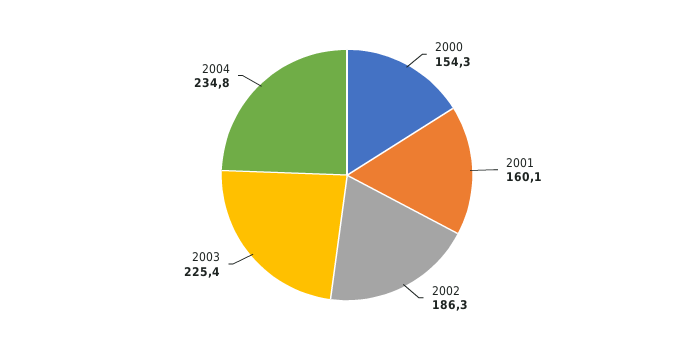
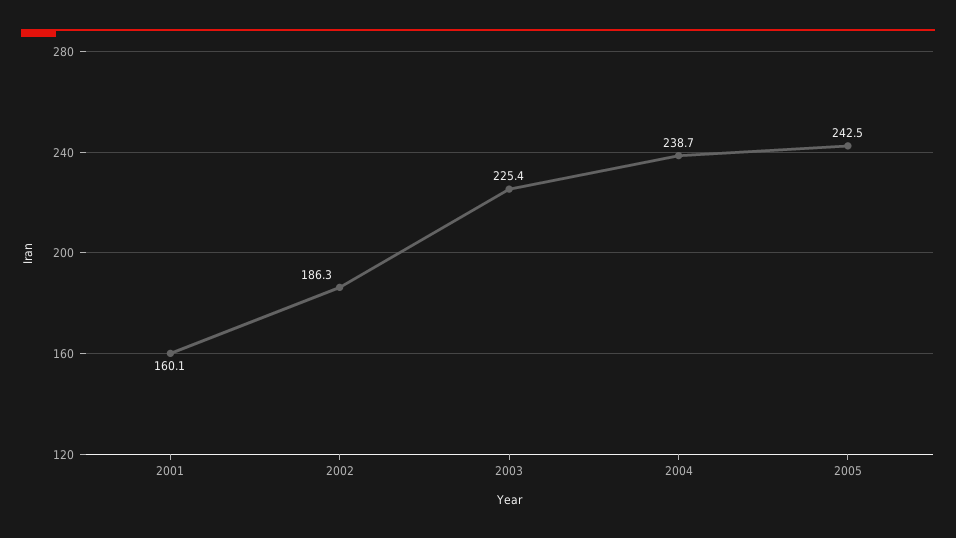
2000: 154.3 -> none
2004: 234.8 -> 238.7
2005: none -> 242.5

